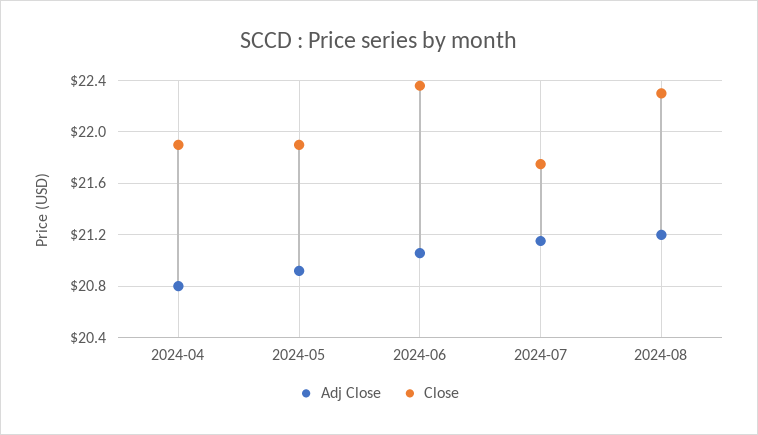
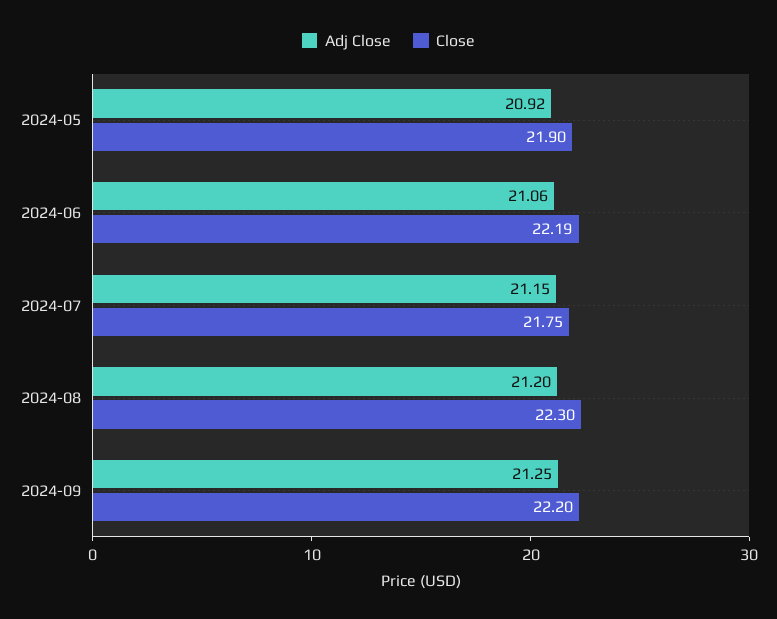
Adj Close, 2024-04: 20.8 -> none
Close, 2024-04: 21.9 -> none
Close, 2024-06: 22.35 -> 22.19
Adj Close, 2024-09: none -> 21.25
Close, 2024-09: none -> 22.2

